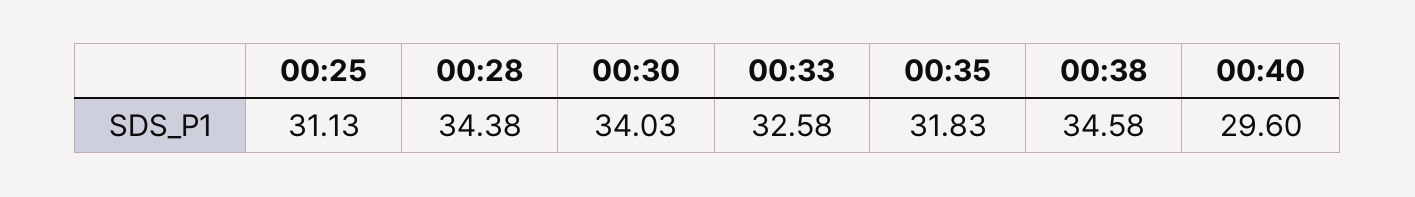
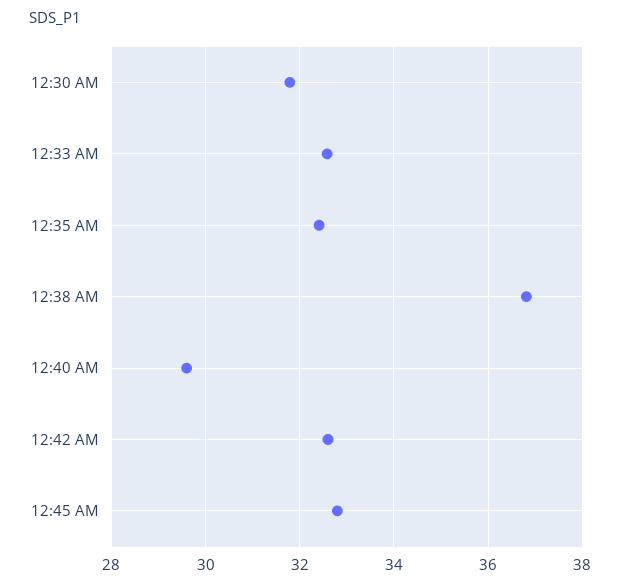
00:25: 31.13 -> none
00:28: 34.38 -> none
00:30: 34.03 -> 31.8
00:35: 31.83 -> 32.4
00:38: 34.58 -> 36.8
12:42 AM: none -> 32.6
12:45 AM: none -> 32.8

